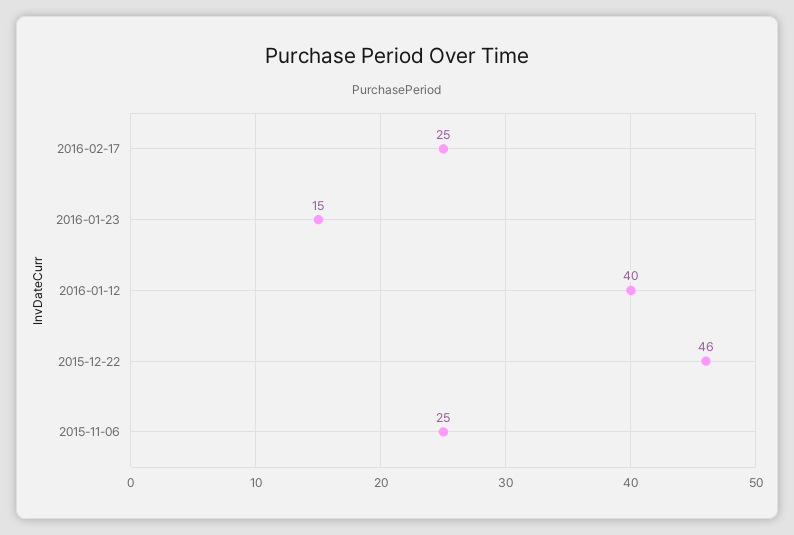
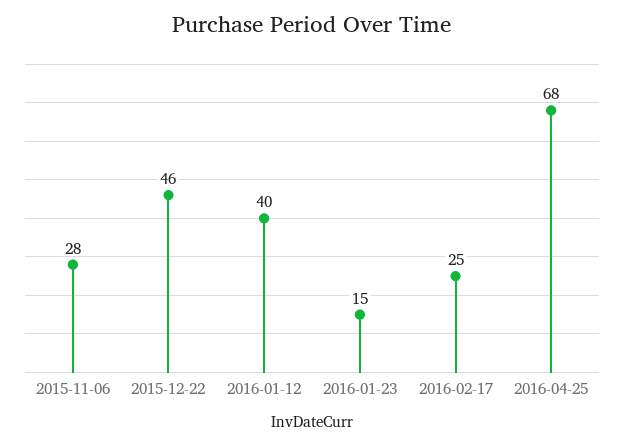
2015-11-06: 25 -> 28
2016-04-25: none -> 68

